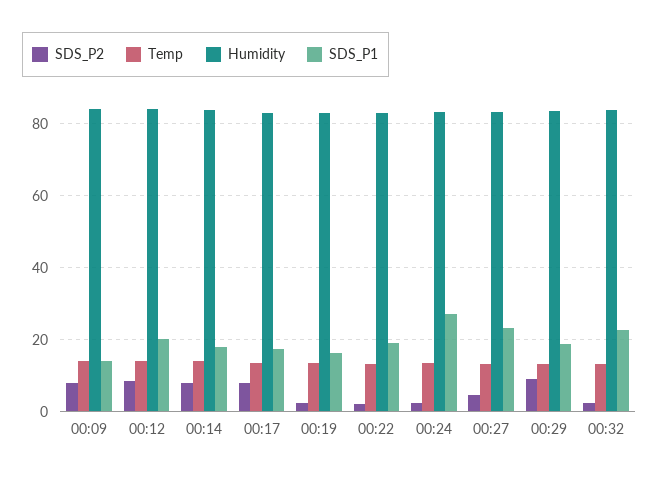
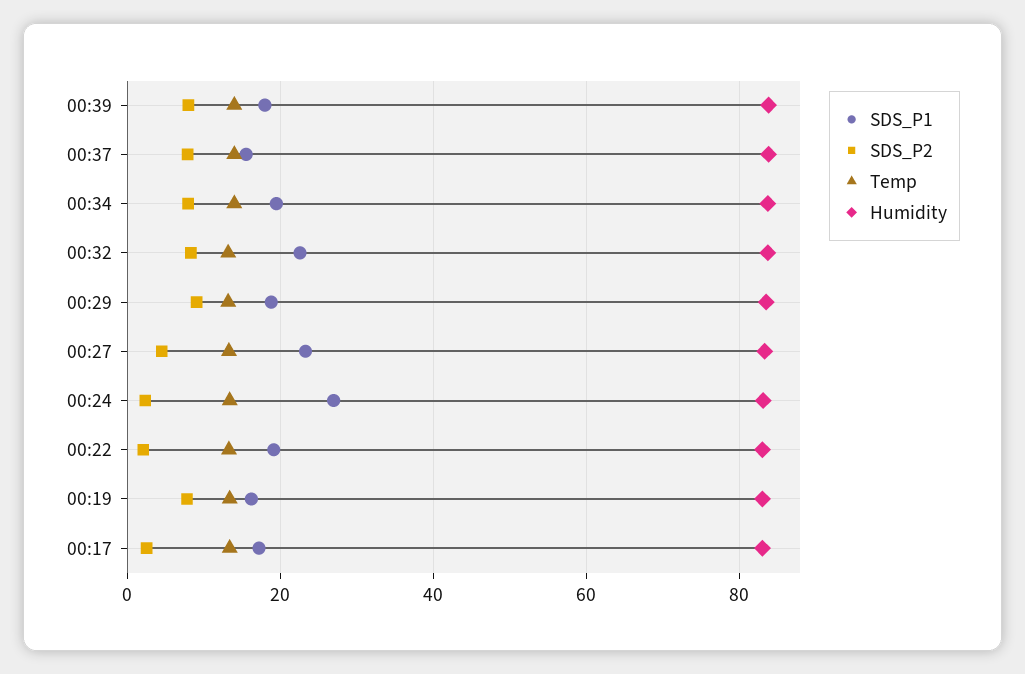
SDS_P2, 00:09: 8 -> none
Temp, 00:09: 14 -> none
Humidity, 00:09: 84 -> none
SDS_P1, 00:09: 14 -> none
SDS_P2, 00:12: 8 -> none
Temp, 00:12: 14 -> none
Humidity, 00:12: 84 -> none
SDS_P1, 00:12: 20 -> none
SDS_P2, 00:14: 8 -> none
Temp, 00:14: 14 -> none
Humidity, 00:14: 84 -> none
SDS_P1, 00:14: 18 -> none
SDS_P2, 00:17: 8 -> 2
SDS_P2, 00:19: 2 -> 8
SDS_P2, 00:32: 2 -> 8
SDS_P1, 00:39: none -> 18
SDS_P2, 00:39: none -> 8
Temp, 00:39: none -> 14
Humidity, 00:39: none -> 84
SDS_P1, 00:37: none -> 16
SDS_P2, 00:37: none -> 8
Temp, 00:37: none -> 14
Humidity, 00:37: none -> 84
SDS_P1, 00:34: none -> 20
SDS_P2, 00:34: none -> 8
Temp, 00:34: none -> 14
Humidity, 00:34: none -> 84

